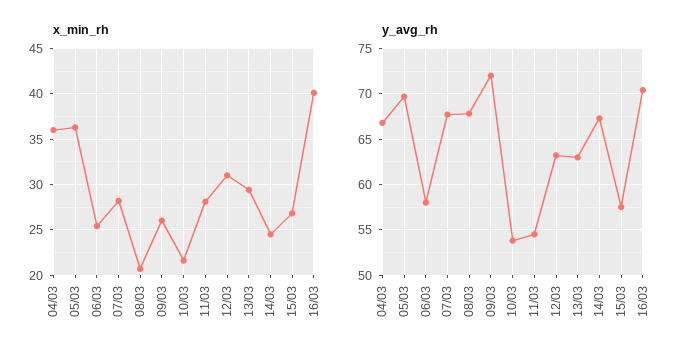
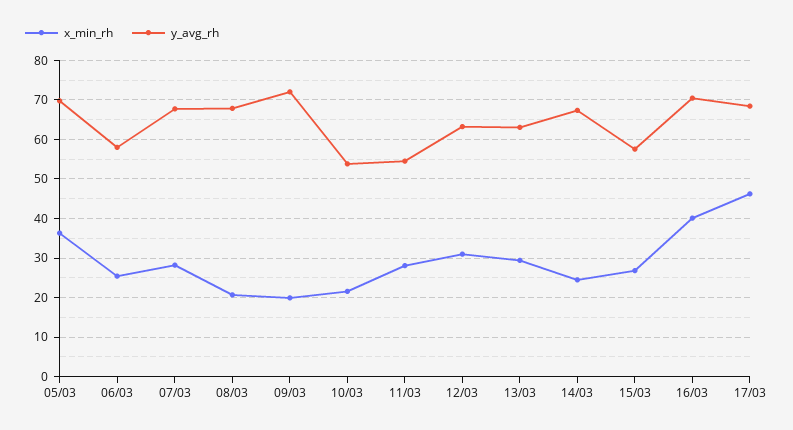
x_min_rh, 04/03: 36 -> none
x_min_rh, 09/03: 26 -> 20
y_avg_rh, 04/03: 67 -> none
x_min_rh, 17/03: none -> 46
y_avg_rh, 17/03: none -> 68

